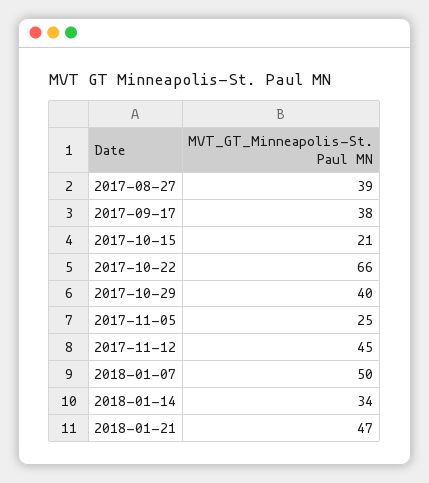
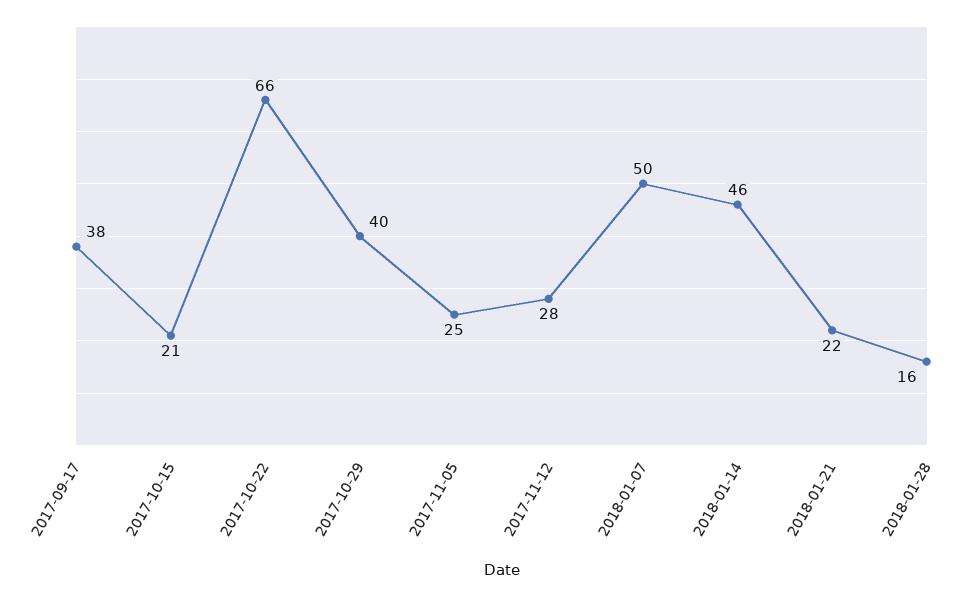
2017-08-27: 39 -> none
2017-11-12: 45 -> 28
2018-01-14: 34 -> 46
2018-01-21: 47 -> 22
2018-01-28: none -> 16

